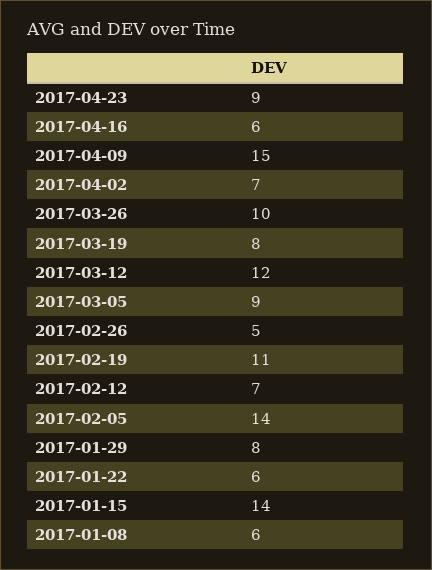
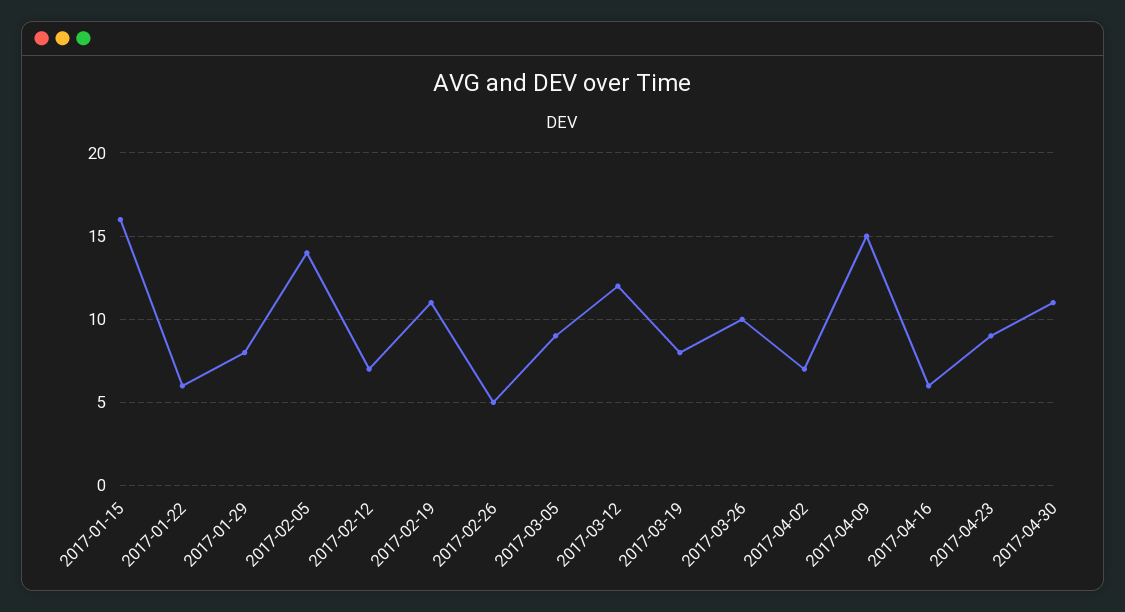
2017-01-15: 14 -> 16
2017-01-08: 6 -> none
2017-04-30: none -> 11

